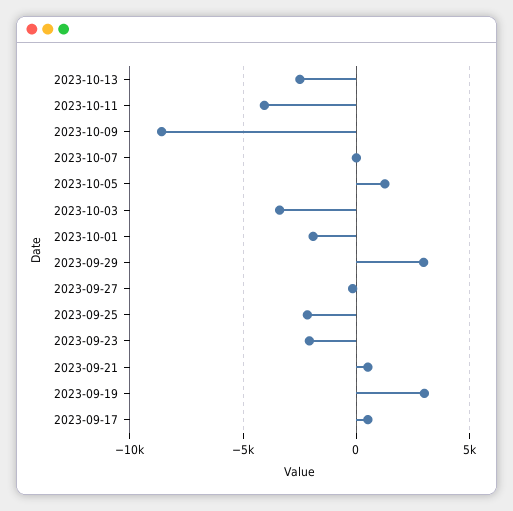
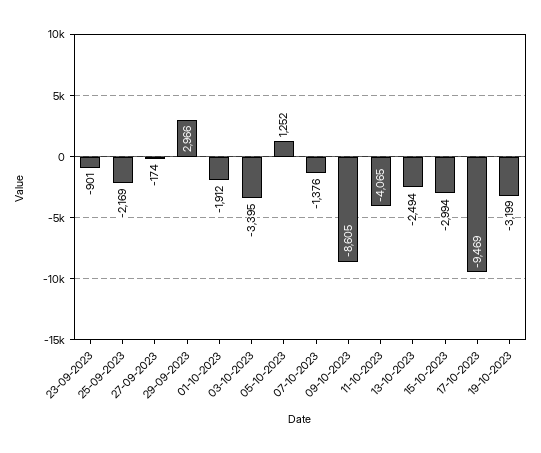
2023-10-07: 0 -> -1376
2023-09-23: -2000 -> -901
2023-09-21: 500 -> none
2023-09-19: 3000 -> none
2023-09-17: 500 -> none
15-10-2023: none -> -2994
17-10-2023: none -> -9469
19-10-2023: none -> -3199

